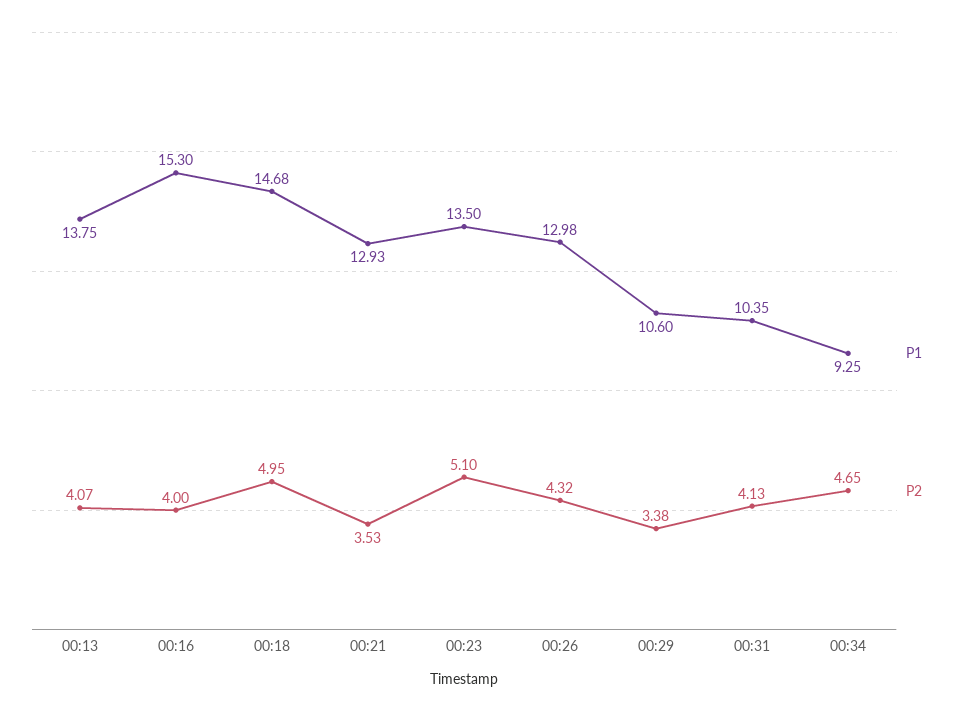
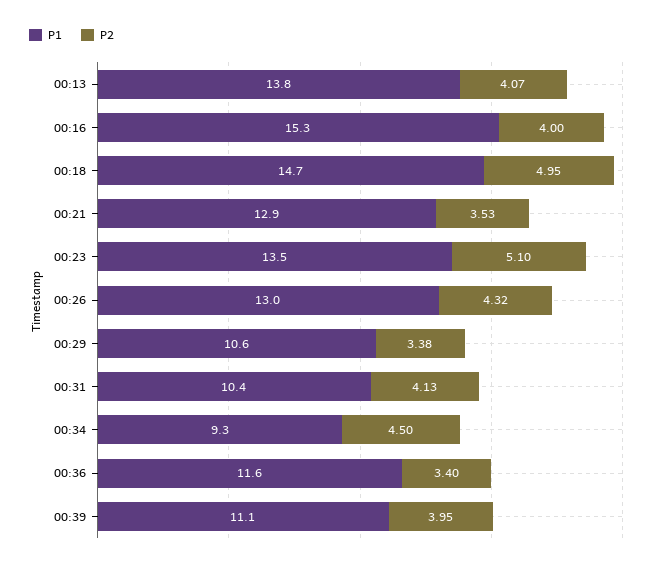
P2, 00:34: 4.65 -> 4.5
P1, 00:36: none -> 11.6
P2, 00:36: none -> 3.4
P1, 00:39: none -> 11.1
P2, 00:39: none -> 3.95

